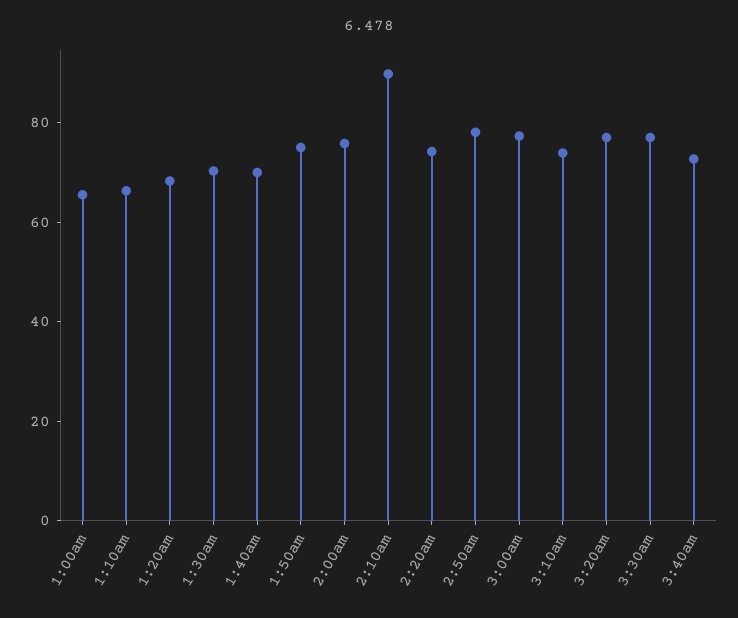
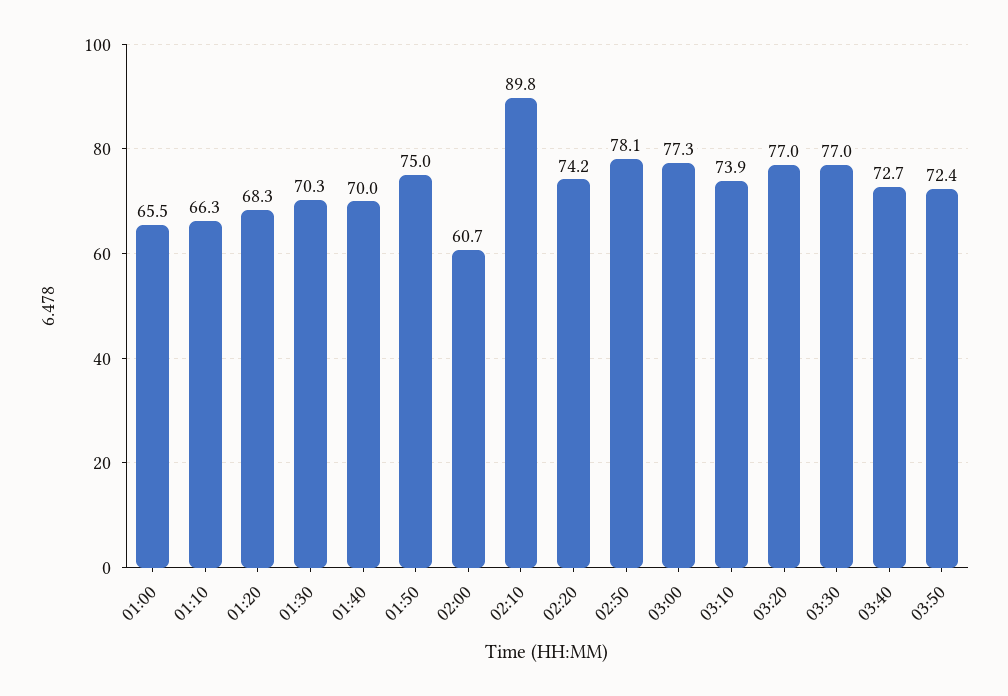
2:00am: 75 -> 60.7
03:50: none -> 72.4

